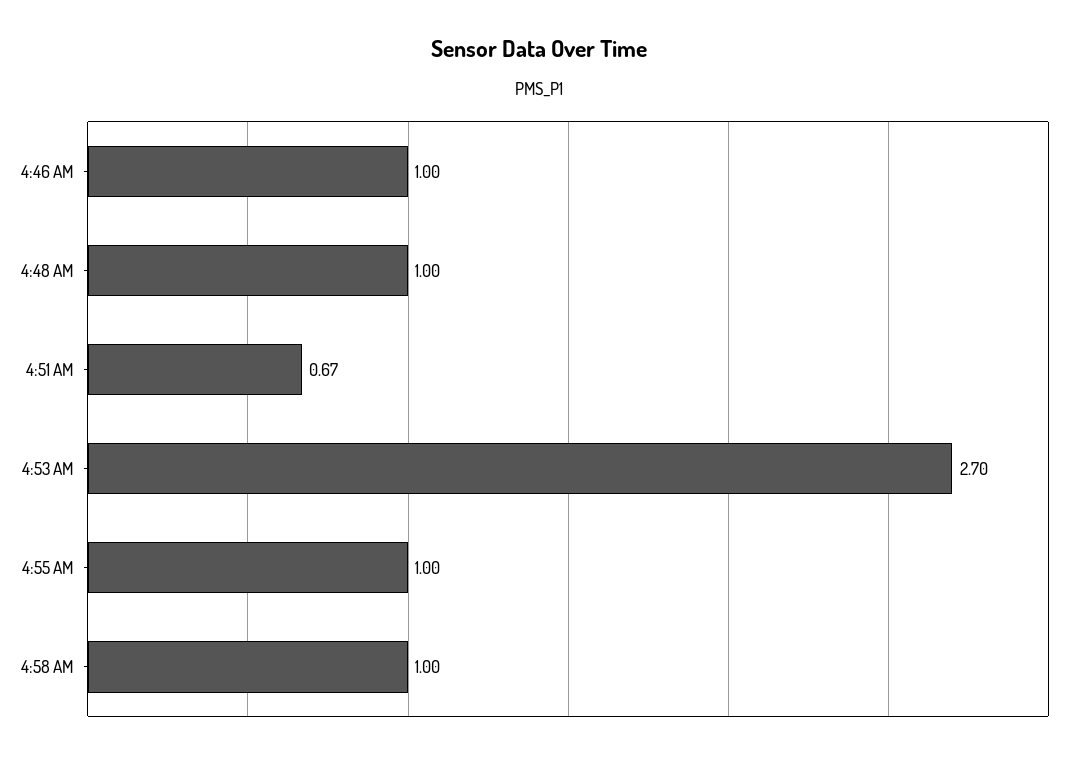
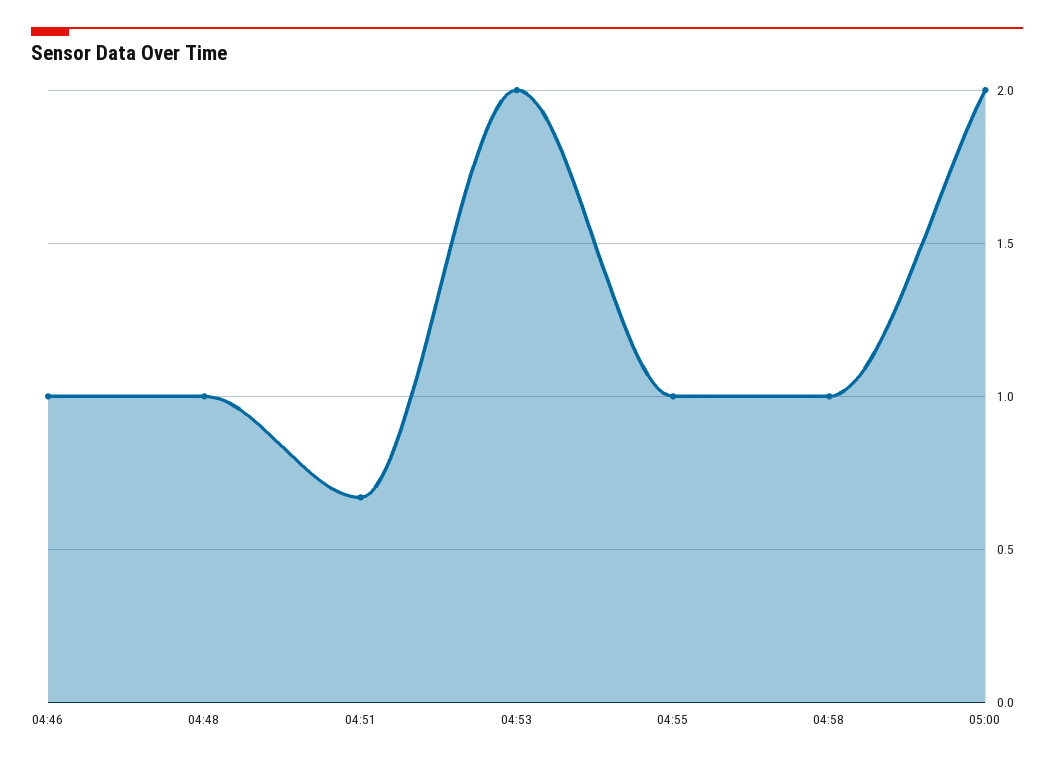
4:53 AM: 2.7 -> 2
05:00: none -> 2

